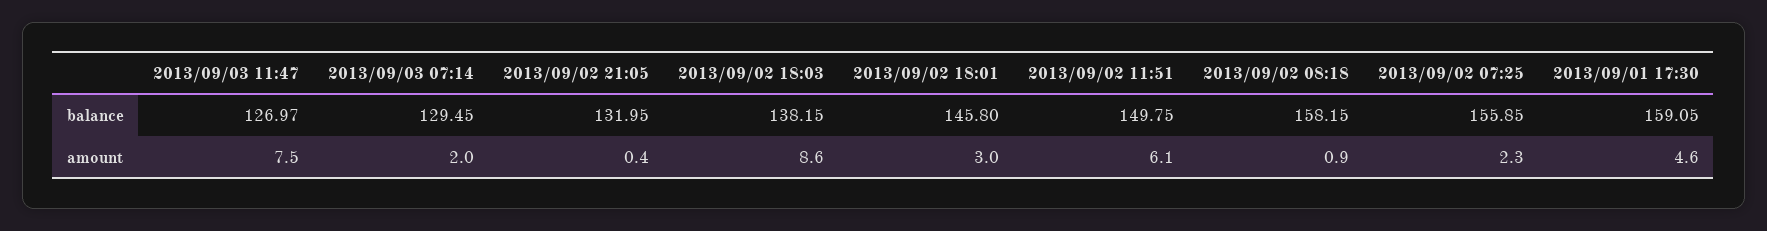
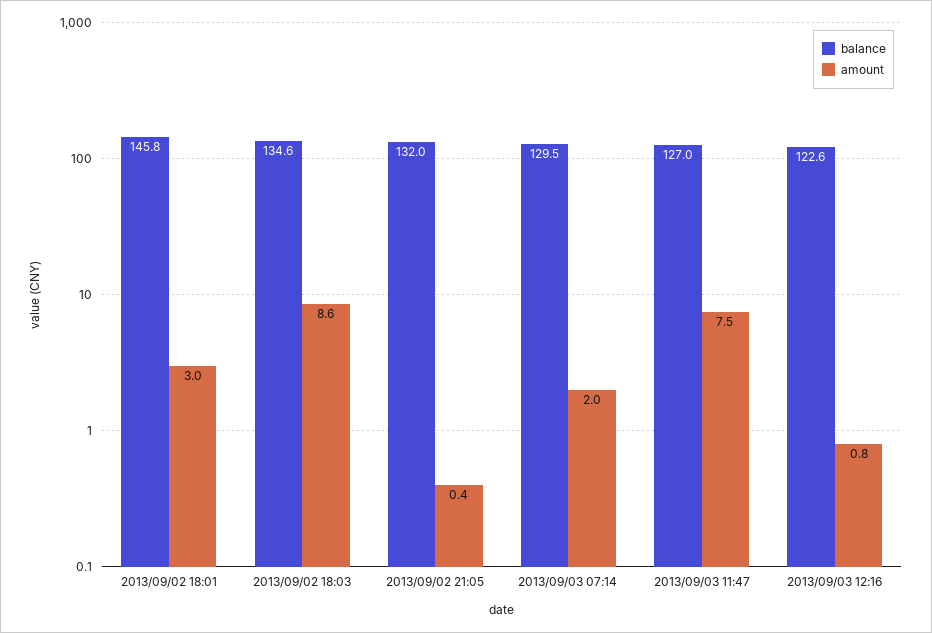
balance, 2013/09/02 18:03: 138.15 -> 134.6
balance, 2013/09/02 11:51: 149.75 -> none
balance, 2013/09/02 08:18: 158.15 -> none
balance, 2013/09/02 07:25: 155.85 -> none
balance, 2013/09/01 17:30: 159.05 -> none
amount, 2013/09/02 11:51: 6.1 -> none
amount, 2013/09/02 08:18: 0.9 -> none
amount, 2013/09/02 07:25: 2.3 -> none
amount, 2013/09/01 17:30: 4.6 -> none
balance, 2013/09/03 12:16: none -> 122.6
amount, 2013/09/03 12:16: none -> 0.8

